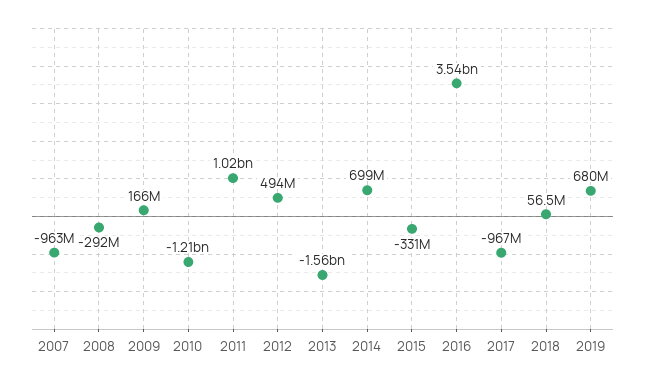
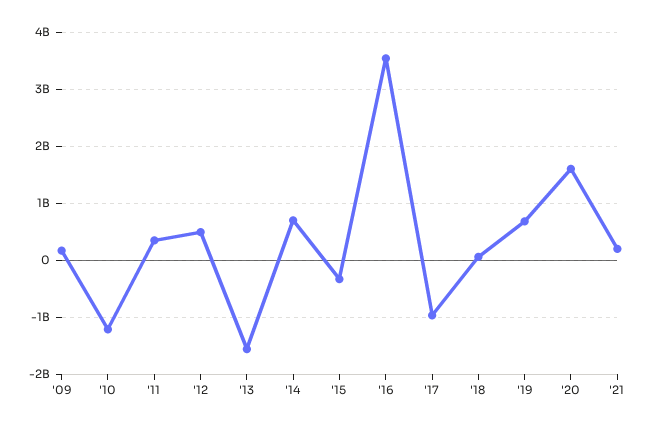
2007: -963000000 -> none
2008: -292000000 -> none
2011: 1020000000 -> 400000000
'20: none -> 1600000000
'21: none -> 200000000

